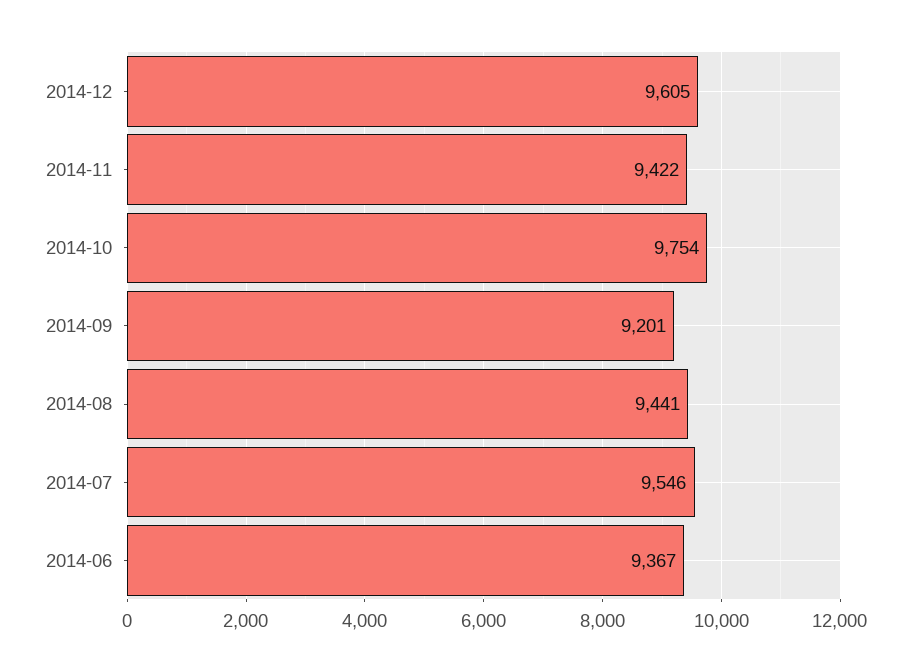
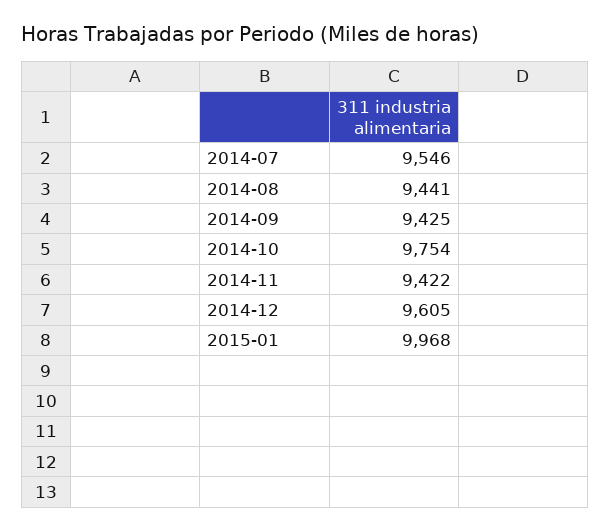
2014-09: 9201 -> 9425
2014-06: 9367 -> none
2015-01: none -> 9968

